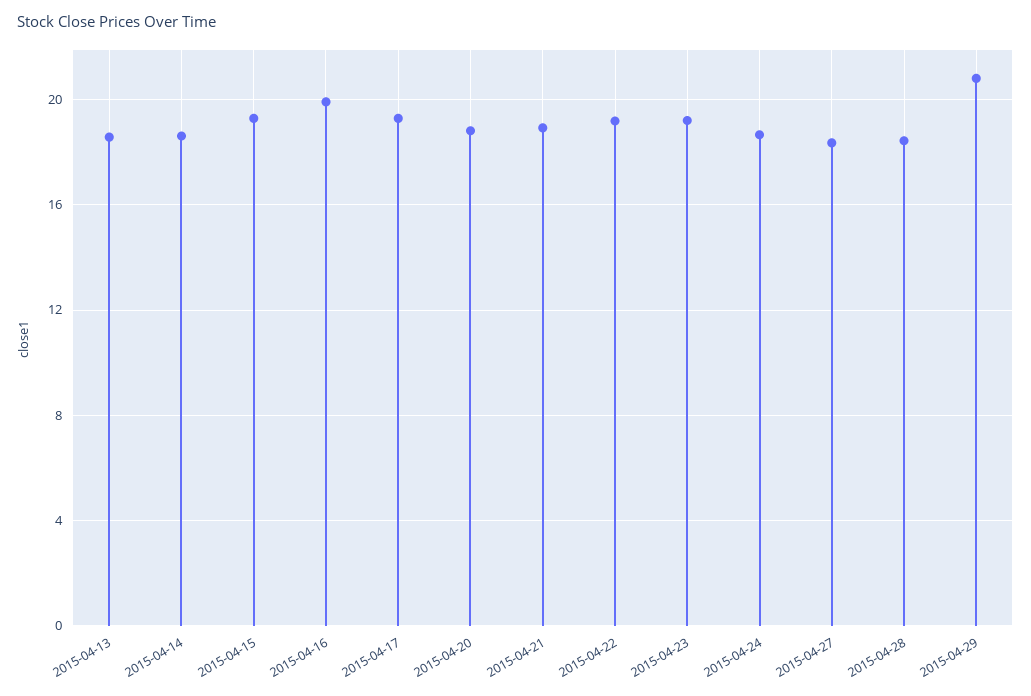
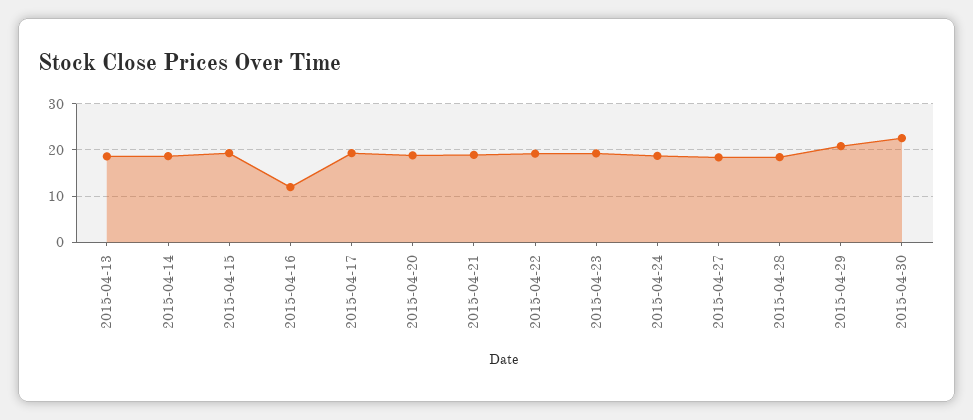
2015-04-16: 20 -> 12
2015-04-30: none -> 22

